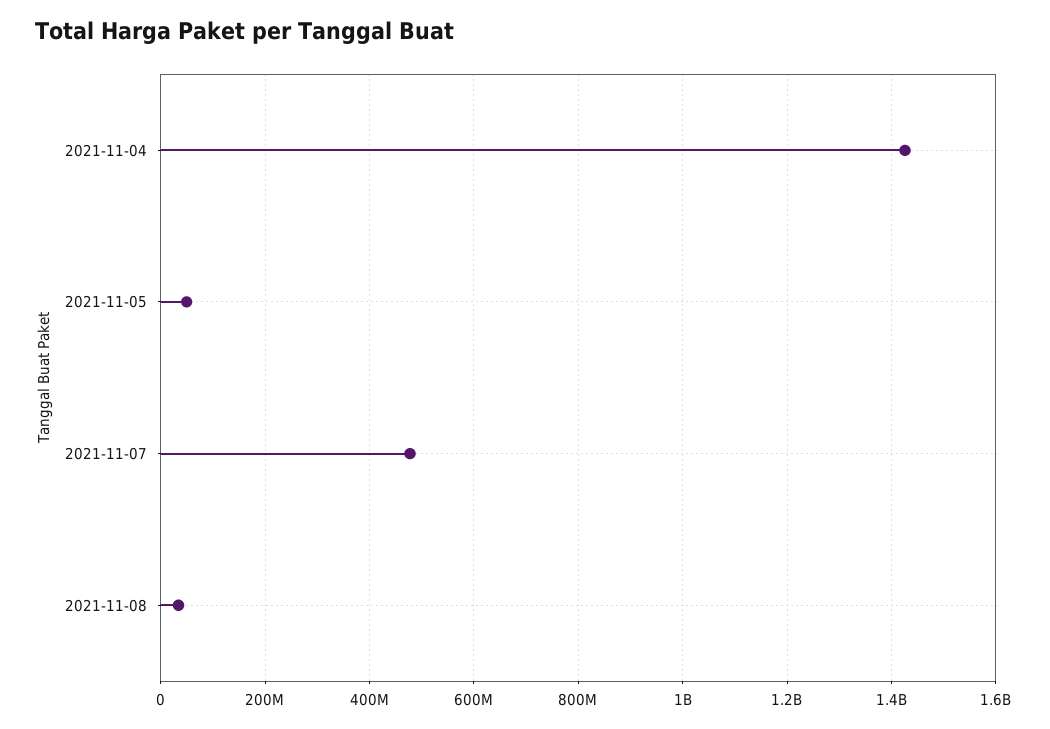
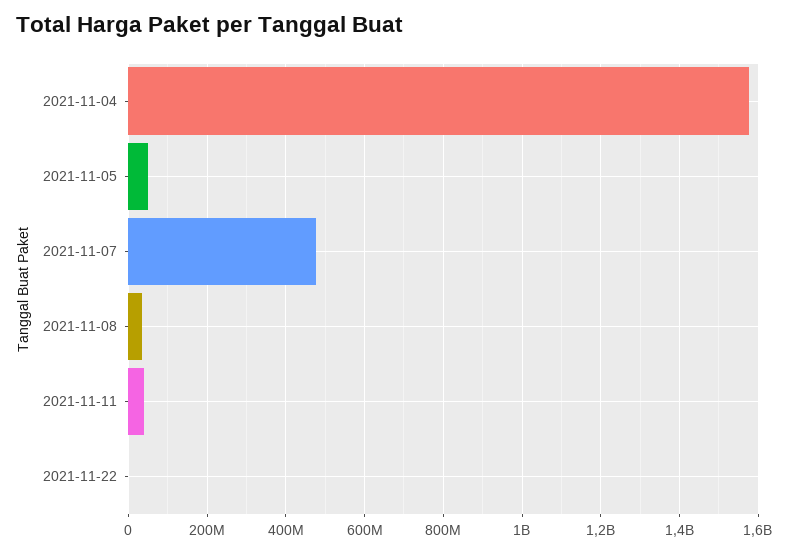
2021-11-04: 1420000000 -> 1580000000
2021-11-11: none -> 40000000
2021-11-22: none -> 0

